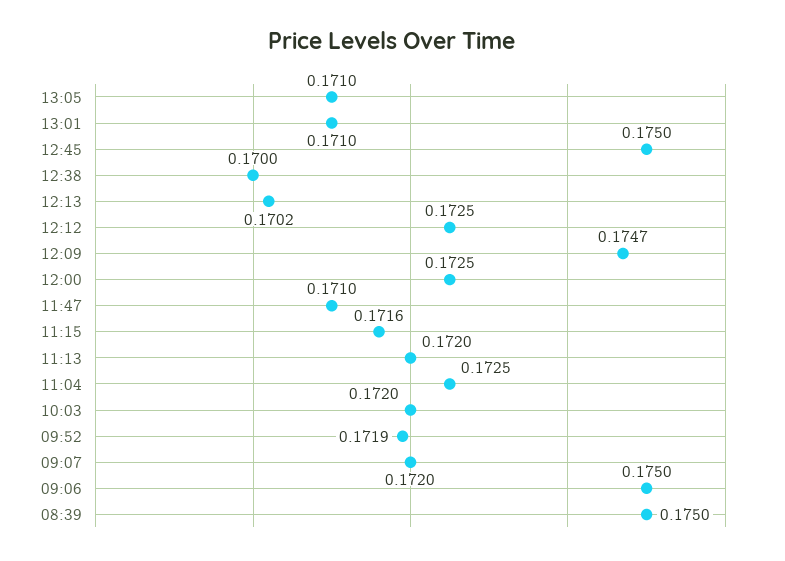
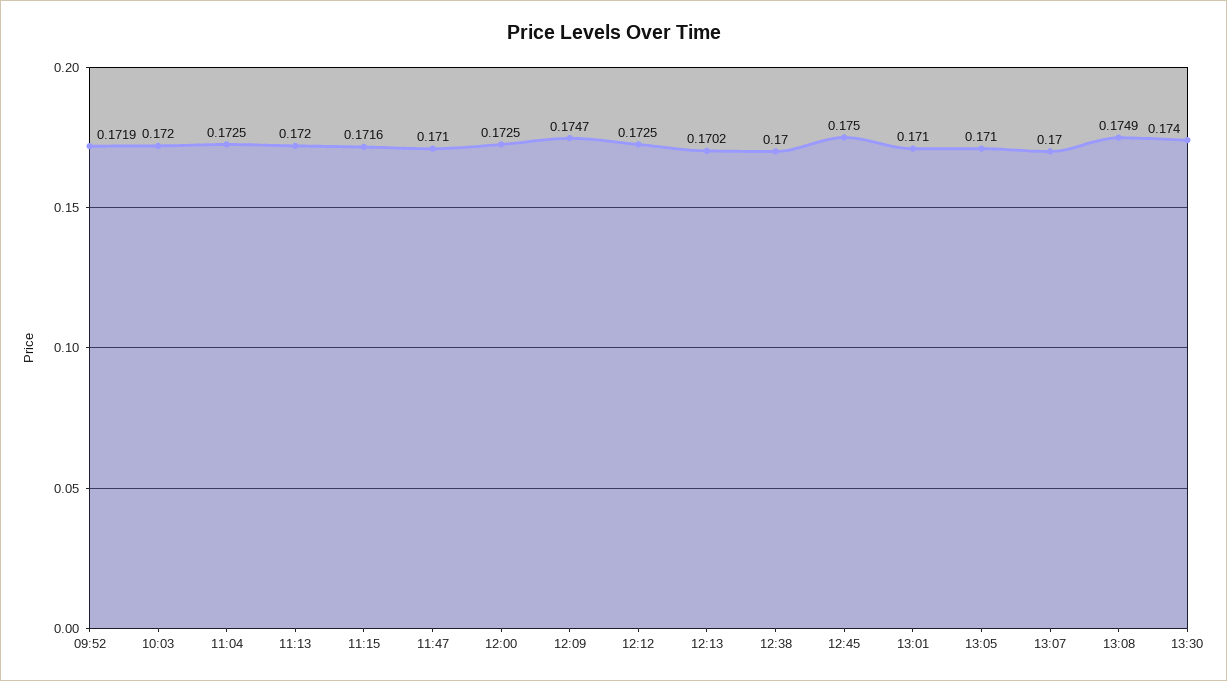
09:07: 0.172 -> none
09:06: 0.175 -> none
08:39: 0.175 -> none
13:07: none -> 0.17
13:08: none -> 0.1749
13:30: none -> 0.174

